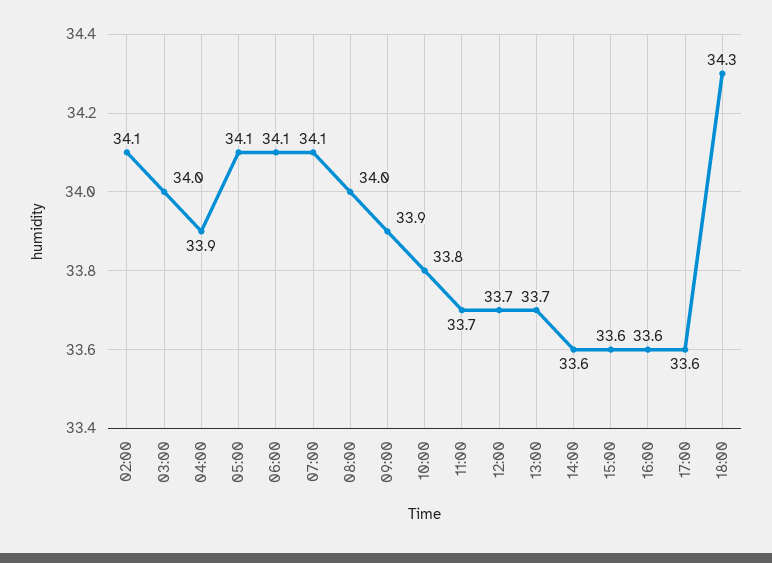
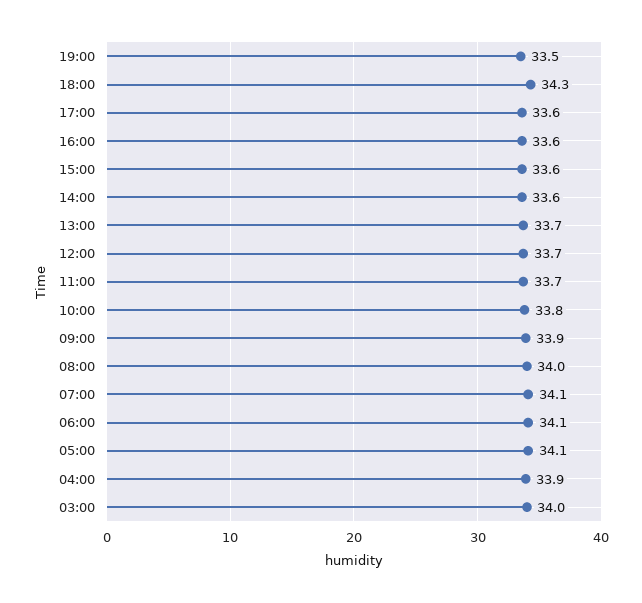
02:00: 34.1 -> none
19:00: none -> 33.5

